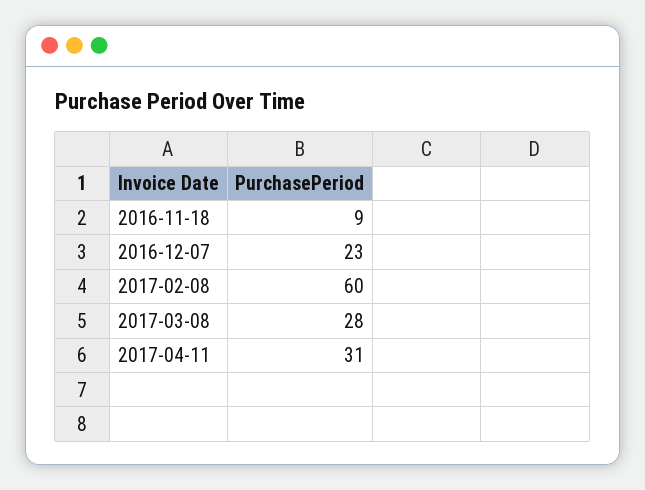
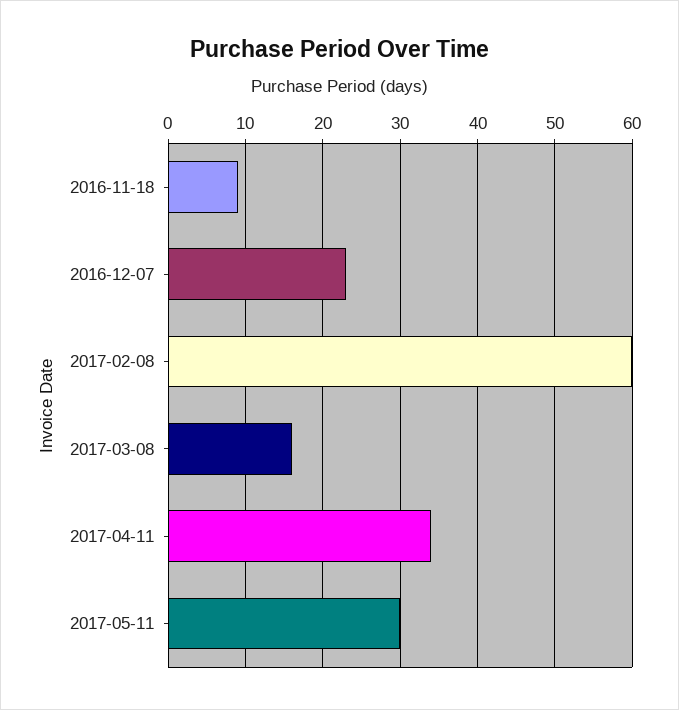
2017-03-08: 28 -> 16
2017-04-11: 31 -> 34
2017-05-11: none -> 30

